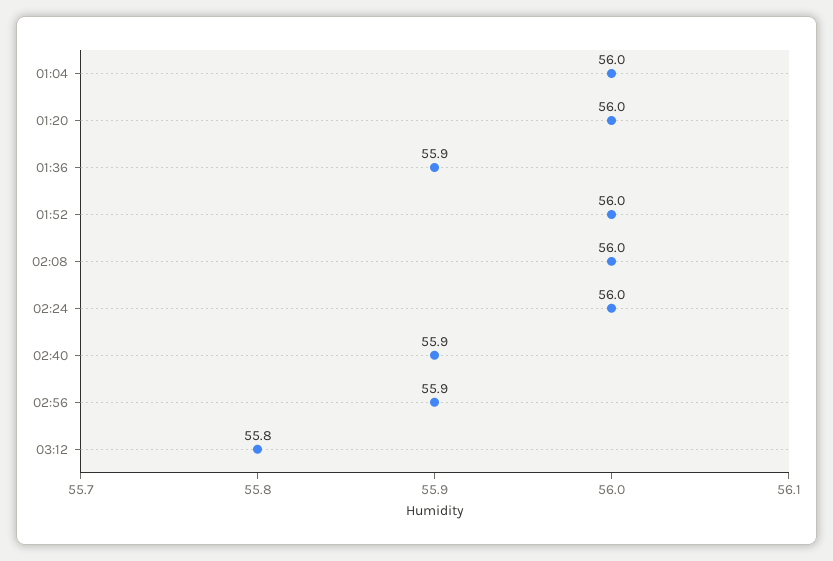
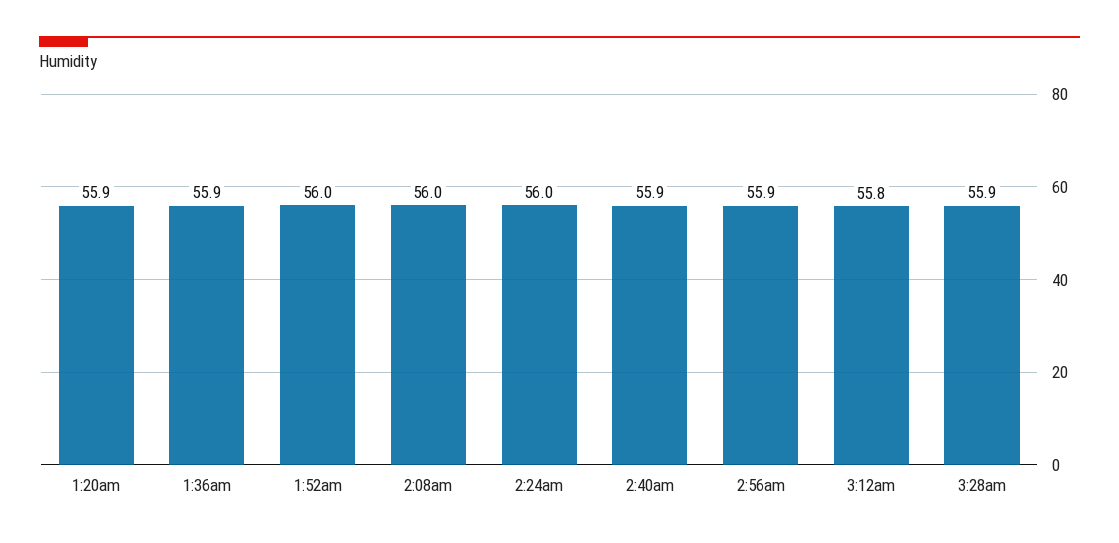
01:04: 56 -> none
01:20: 56 -> 55.9
3:28am: none -> 55.9

